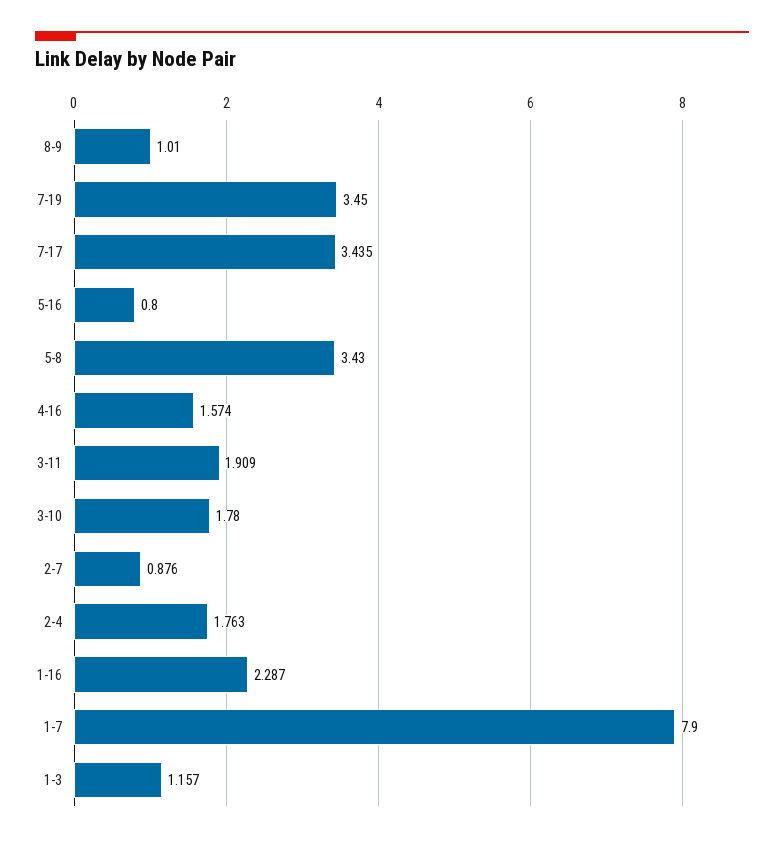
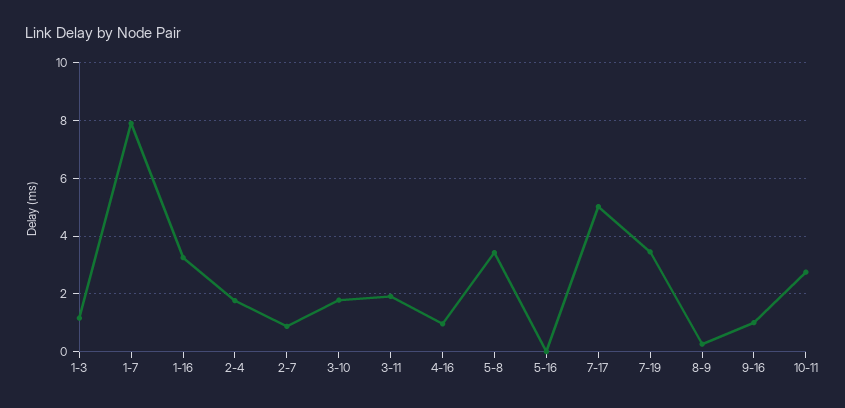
8-9: 1.01 -> 0.25
7-17: 3.435 -> 5
5-16: 0.8 -> 0
4-16: 1.574 -> 1
1-16: 2.287 -> 3.25
9-16: none -> 1
10-11: none -> 2.75

